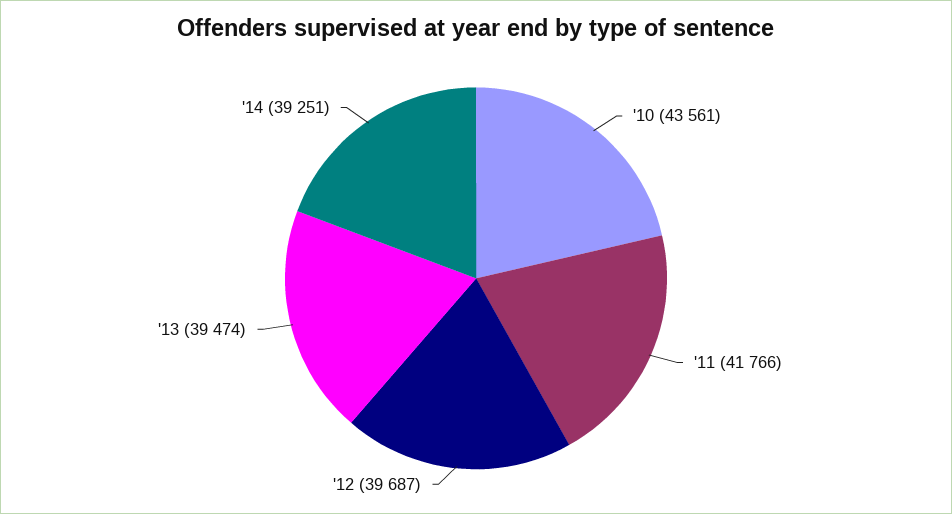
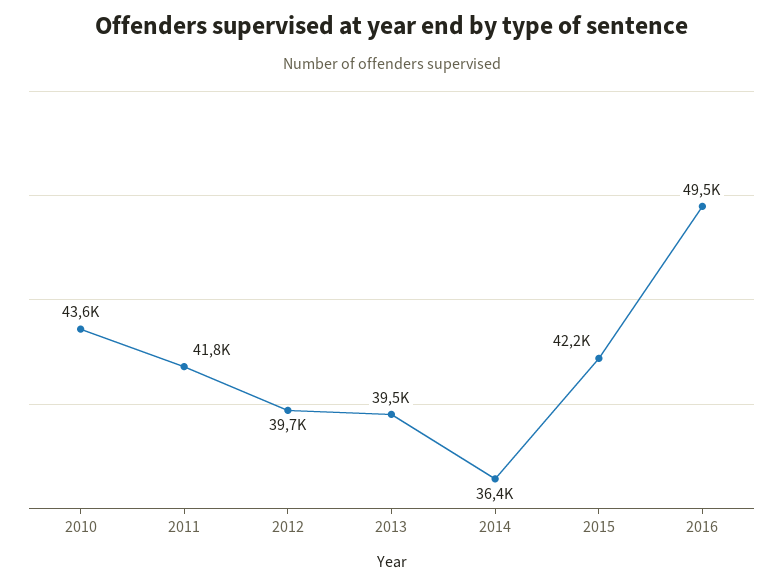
'14: 39251 -> 36400
2015: none -> 42200
2016: none -> 49500

